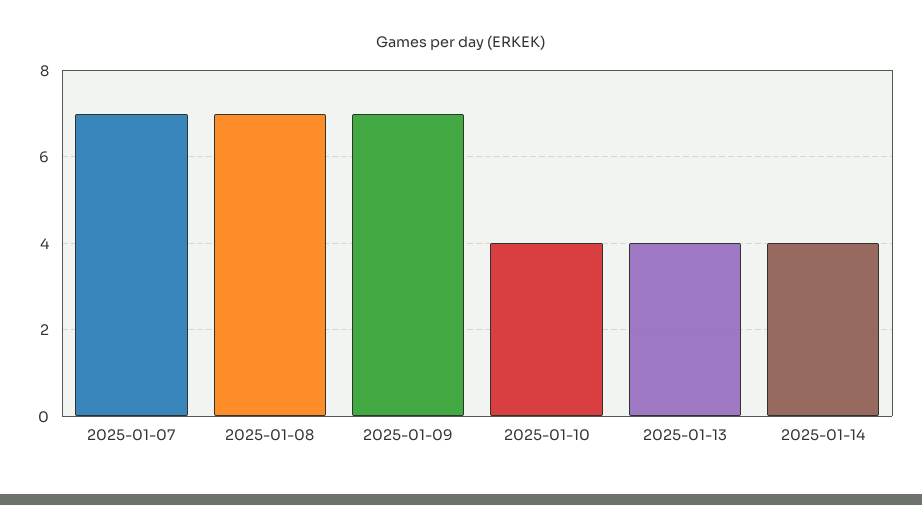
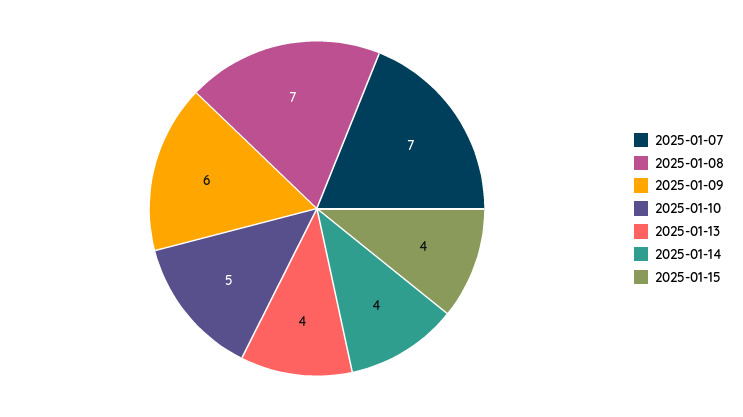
2025-01-09: 7 -> 6
2025-01-10: 4 -> 5
2025-01-15: none -> 4

